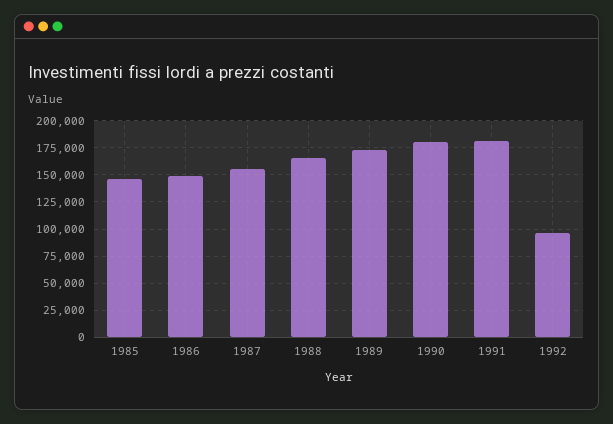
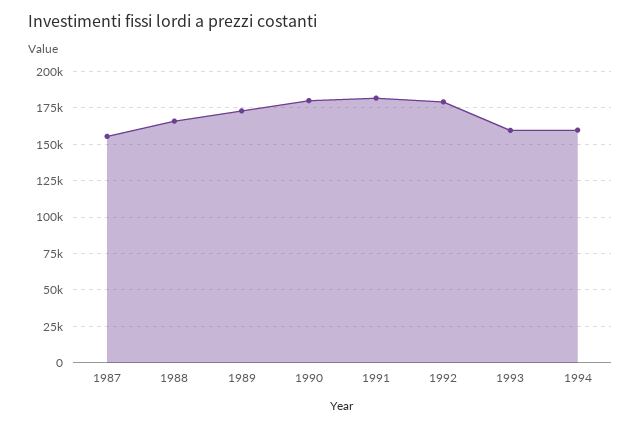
1985: 150000 -> none
1986: 150000 -> none
1992: 100000 -> 180000
1993: none -> 160000
1994: none -> 160000

